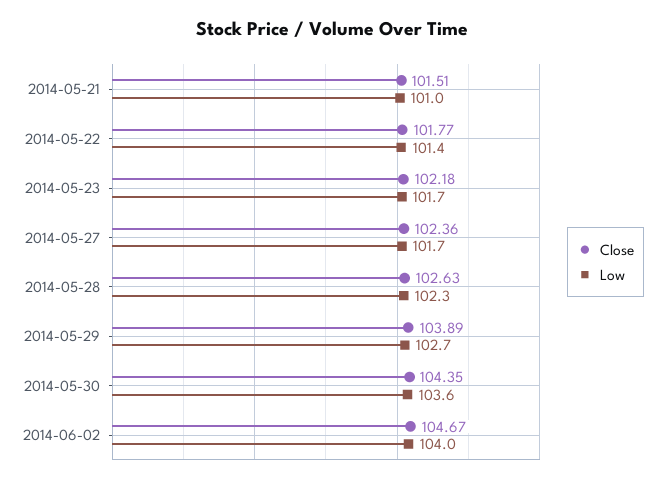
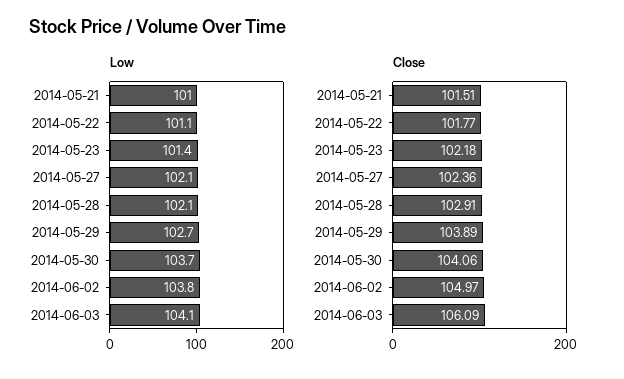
Low, 2014-05-22: 101.4 -> 101.1
Low, 2014-05-23: 101.7 -> 101.4
Low, 2014-05-27: 101.7 -> 102.1
Close, 2014-05-28: 102.63 -> 102.91
Low, 2014-05-28: 102.3 -> 102.1
Close, 2014-05-30: 104.35 -> 104.06
Low, 2014-05-30: 103.6 -> 103.7
Close, 2014-06-02: 104.67 -> 104.97
Low, 2014-06-02: 104 -> 103.8
Low, 2014-06-03: none -> 104.1
Close, 2014-06-03: none -> 106.09

